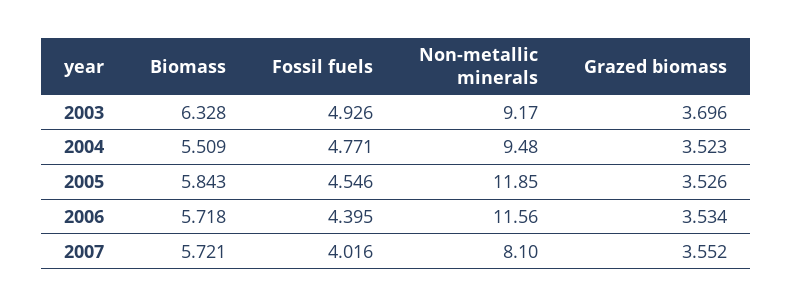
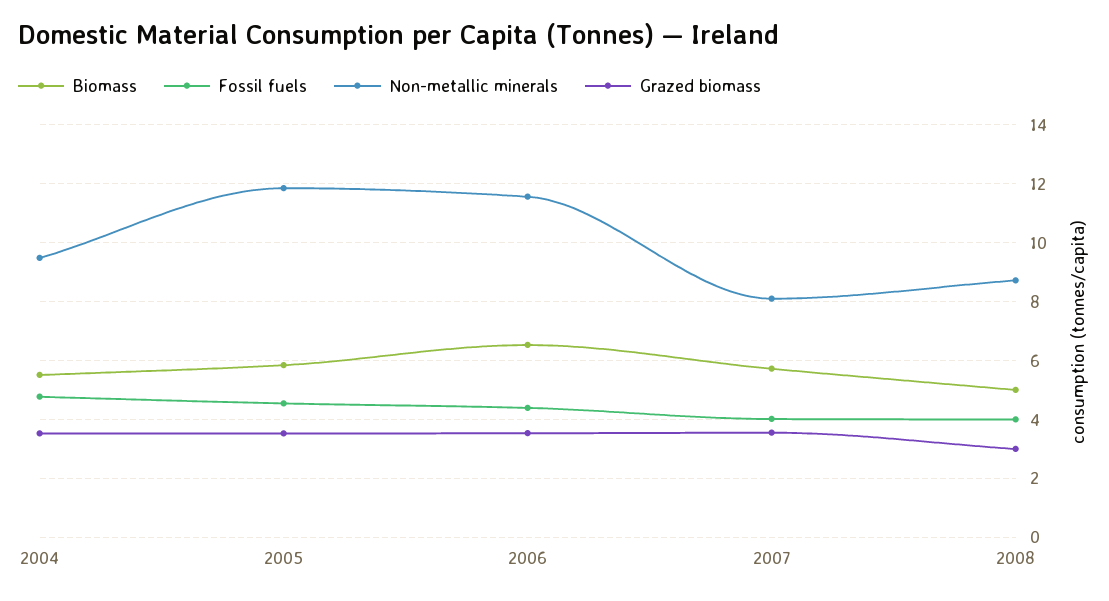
Biomass, 2003: 6.328 -> none
Fossil fuels, 2003: 4.926 -> none
Non-metallic minerals, 2003: 9.17 -> none
Grazed biomass, 2003: 3.696 -> none
Biomass, 2006: 5.718 -> 6.5
Biomass, 2008: none -> 5
Fossil fuels, 2008: none -> 4
Non-metallic minerals, 2008: none -> 8.75
Grazed biomass, 2008: none -> 3

